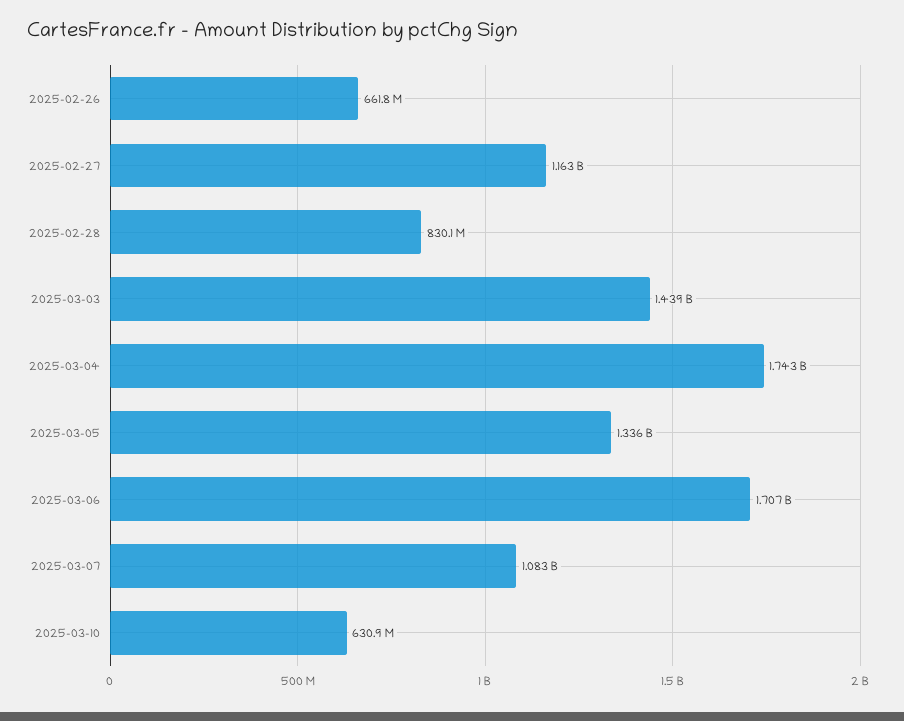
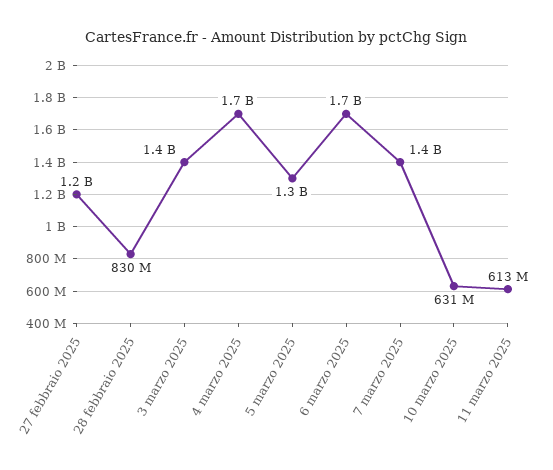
2025-02-26: 661800000 -> none
2025-03-07: 1083000000 -> 1400000000
11 marzo 2025: none -> 613000000

